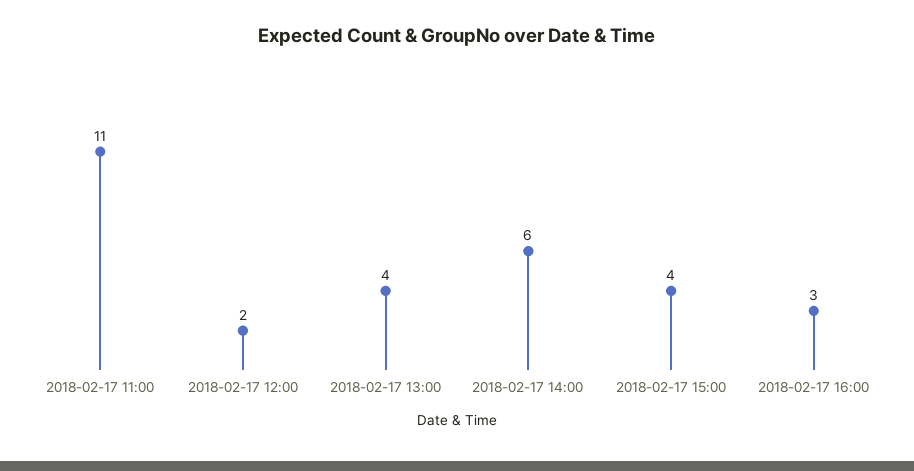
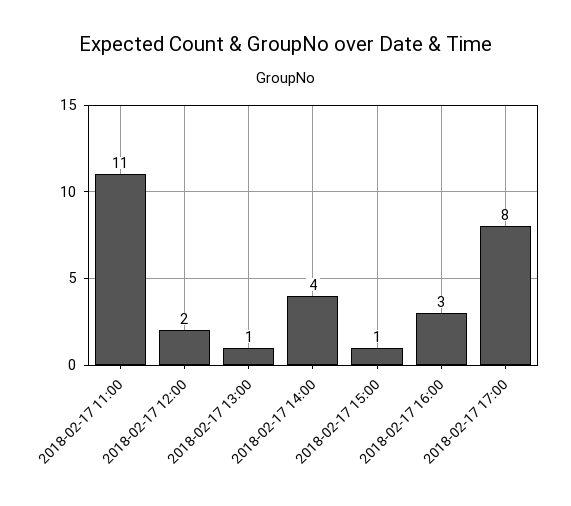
2018-02-17 13:00: 4 -> 1
2018-02-17 14:00: 6 -> 4
2018-02-17 15:00: 4 -> 1
2018-02-17 17:00: none -> 8

